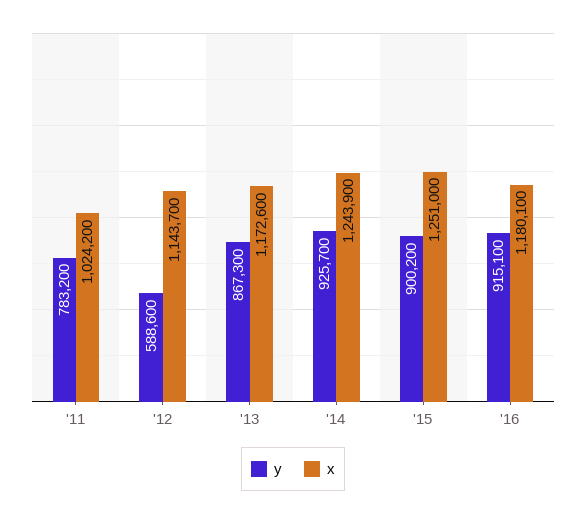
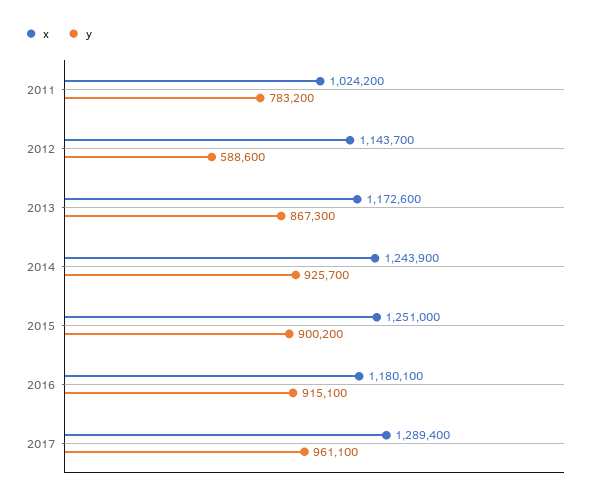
x, 2017: none -> 1289400
y, 2017: none -> 961100

